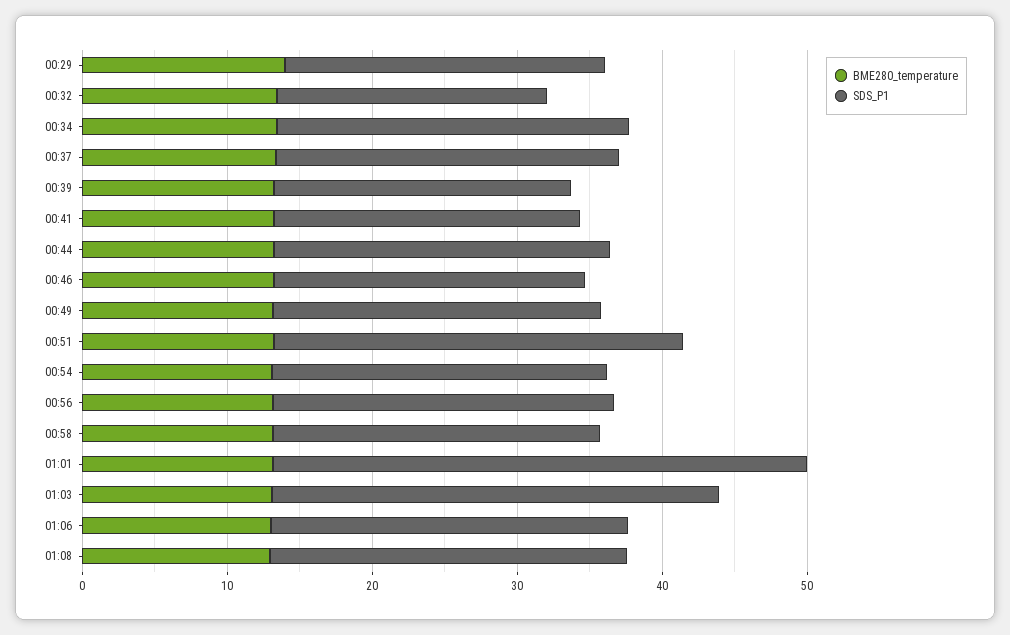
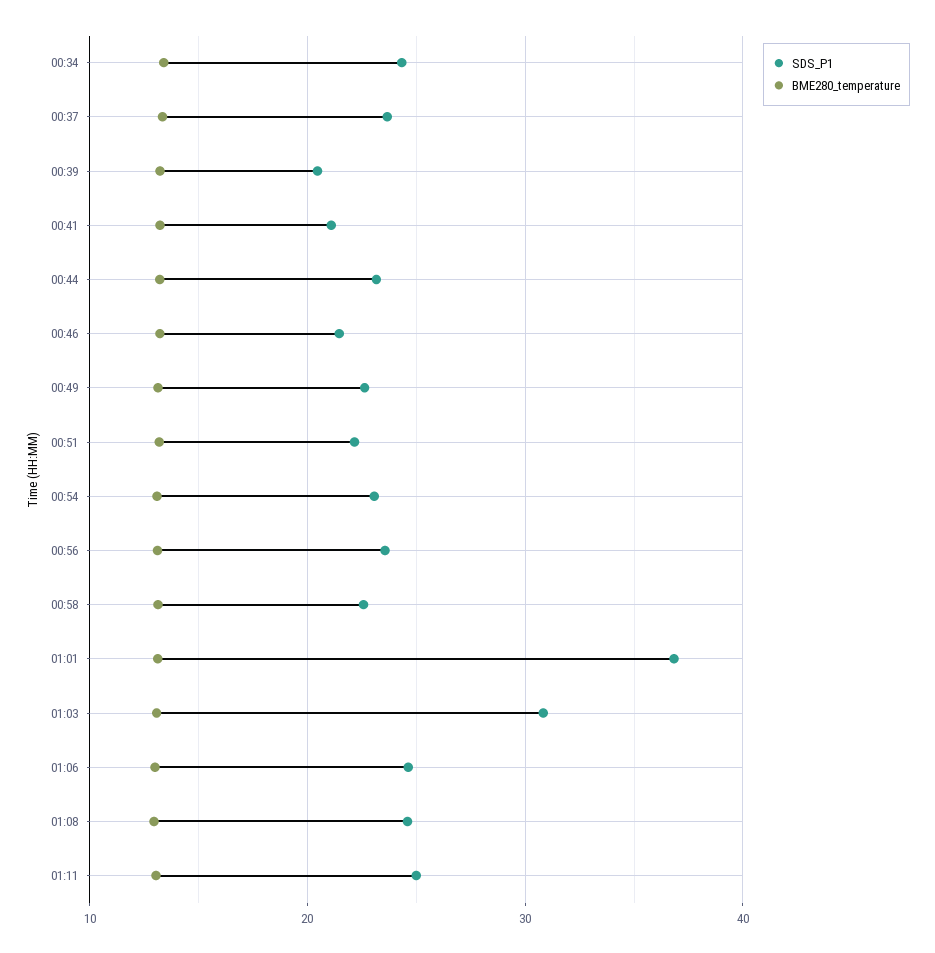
BME280_temperature, 00:29: 14 -> none
SDS_P1, 00:29: 22 -> none
BME280_temperature, 00:32: 14 -> none
SDS_P1, 00:32: 18 -> none
SDS_P1, 00:51: 28 -> 22
SDS_P1, 01:11: none -> 25
BME280_temperature, 01:11: none -> 13

